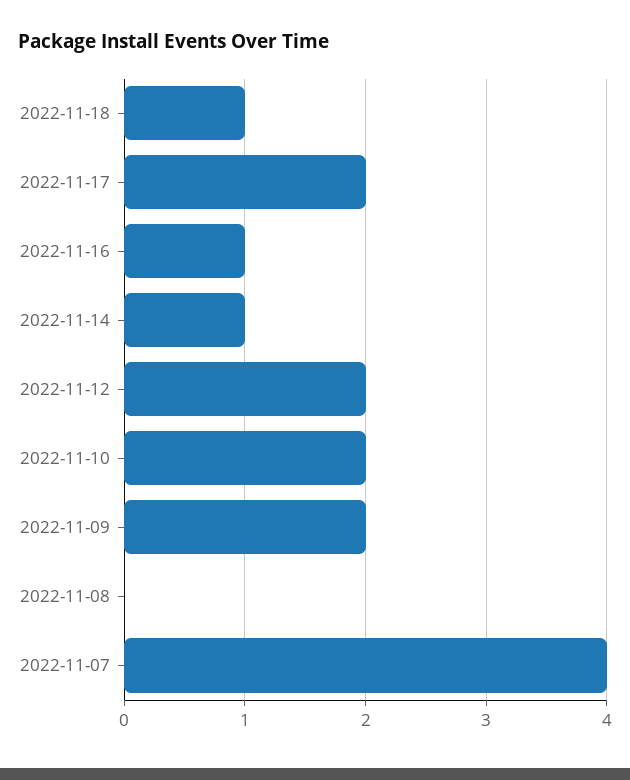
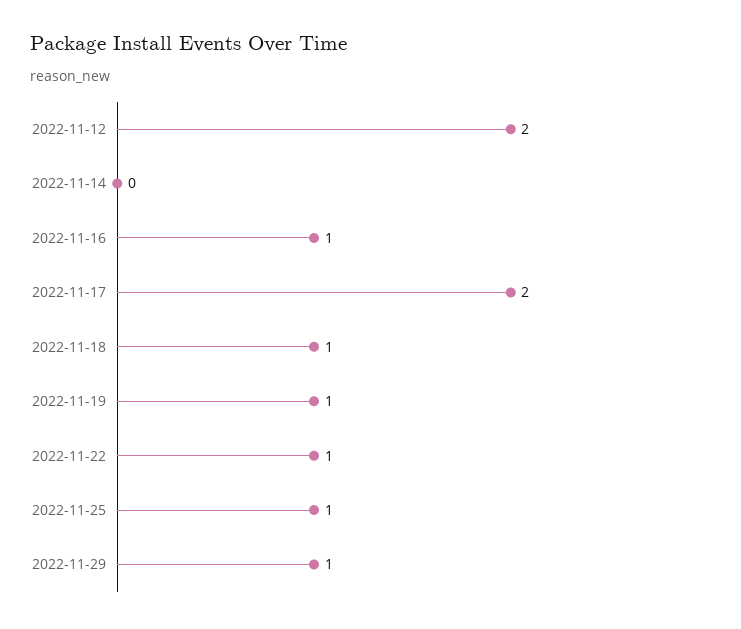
2022-11-14: 1 -> 0
2022-11-10: 2 -> none
2022-11-09: 2 -> none
2022-11-08: 0 -> none
2022-11-07: 4 -> none
2022-11-19: none -> 1
2022-11-22: none -> 1
2022-11-25: none -> 1
2022-11-29: none -> 1

